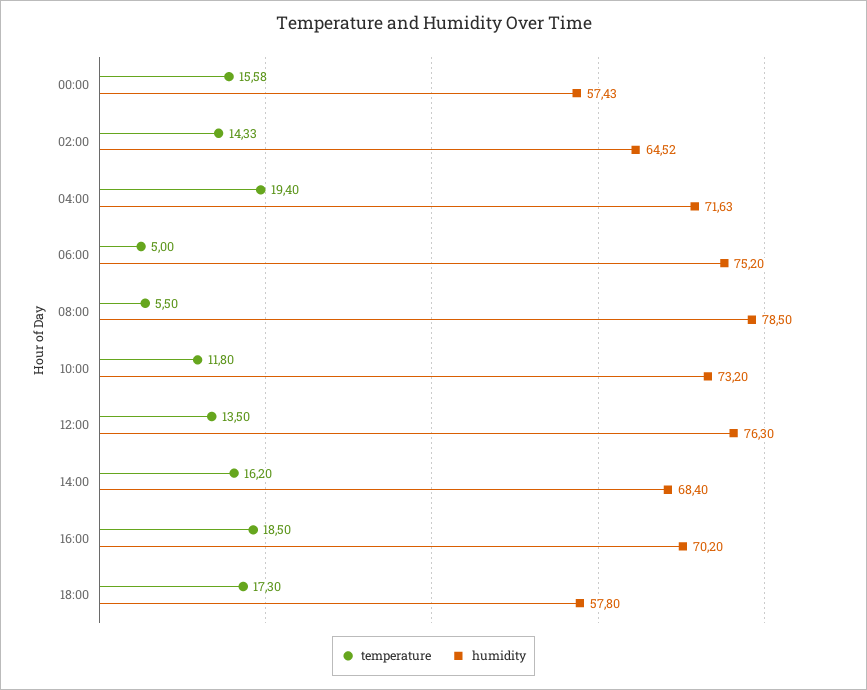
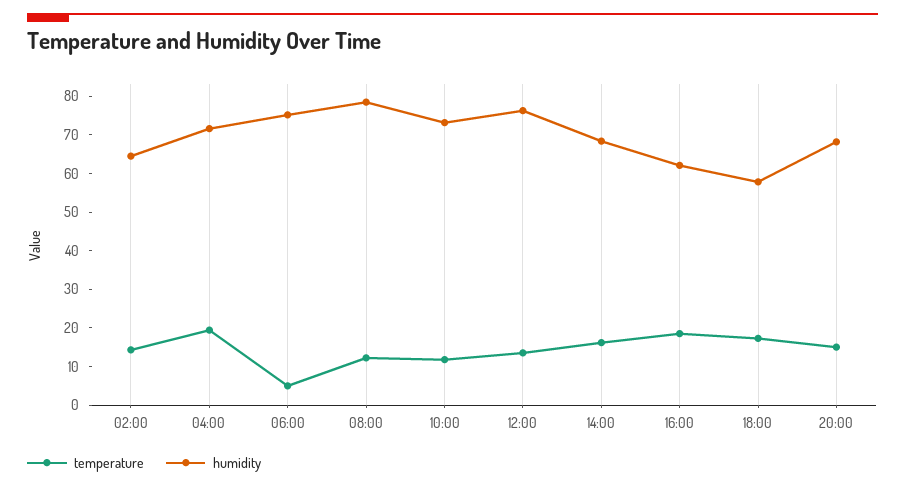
temperature, 00:00: 15.58 -> none
humidity, 00:00: 57.43 -> none
temperature, 08:00: 5.5 -> 12.5
humidity, 16:00: 70.2 -> 62.5
temperature, 20:00: none -> 15
humidity, 20:00: none -> 67.5

